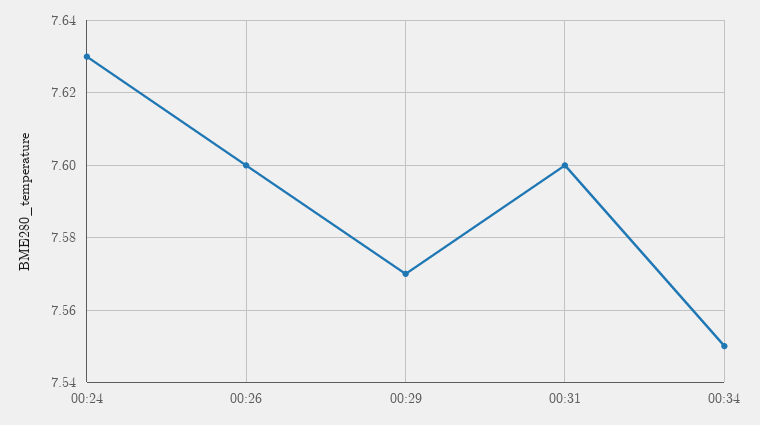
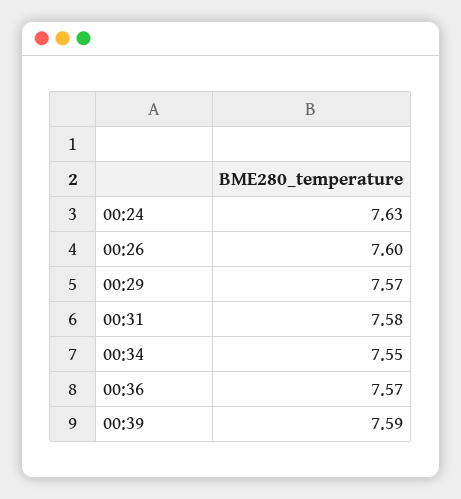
00:31: 7.6 -> 7.58
00:36: none -> 7.57
00:39: none -> 7.59

